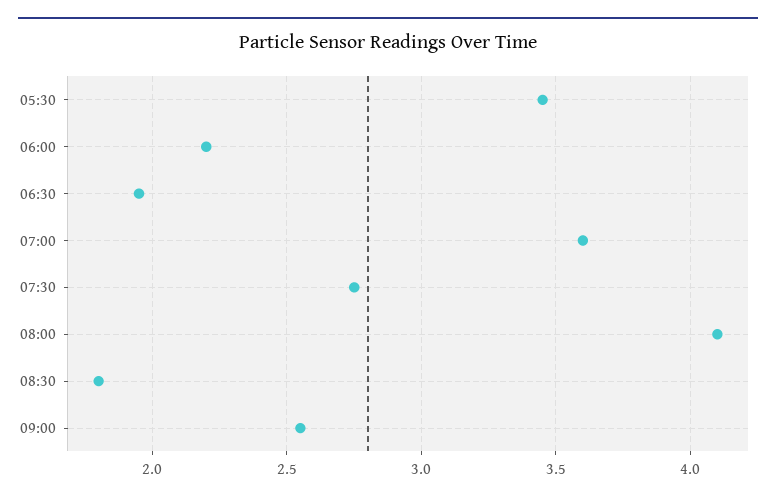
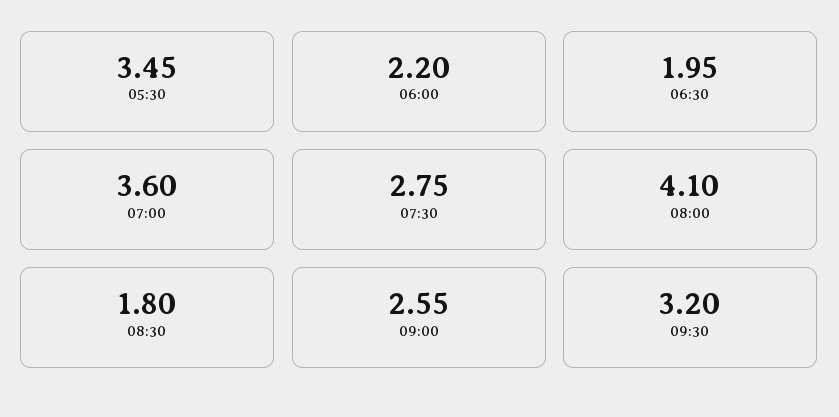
09:30: none -> 3.2

